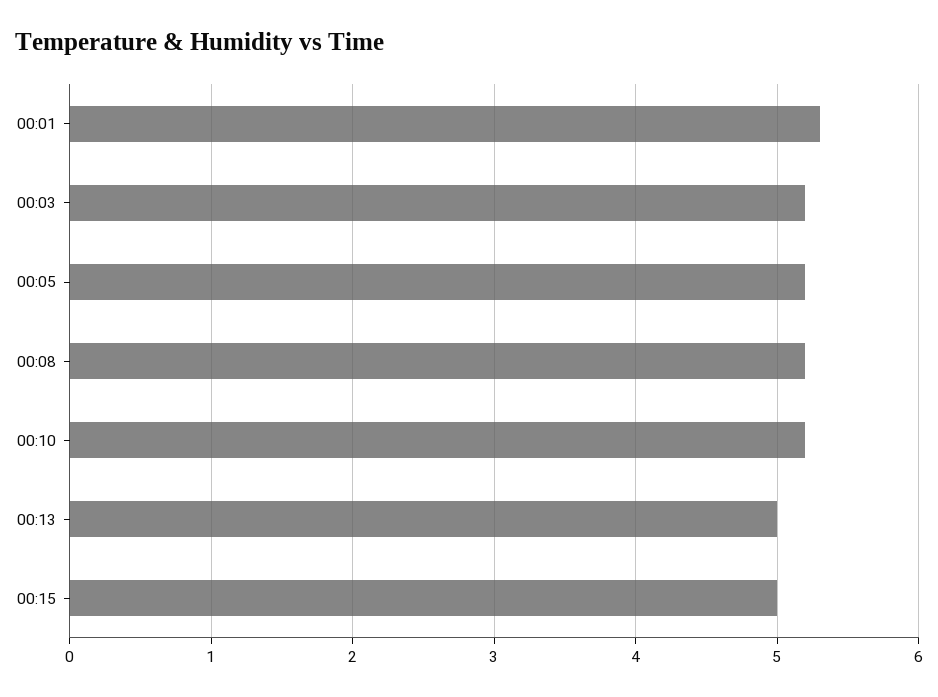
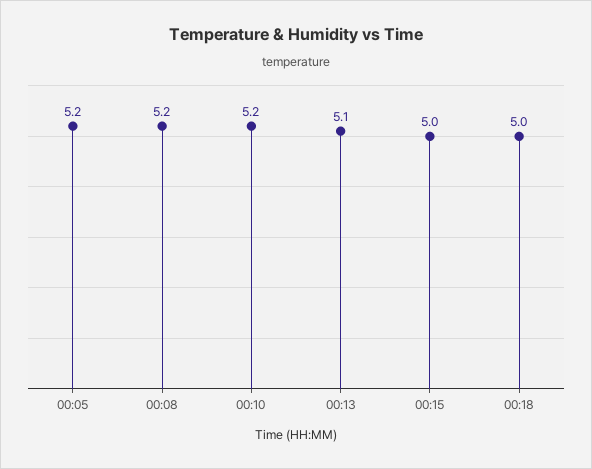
00:01: 5.3 -> none
00:03: 5.2 -> none
00:13: 5 -> 5.1
00:18: none -> 5

